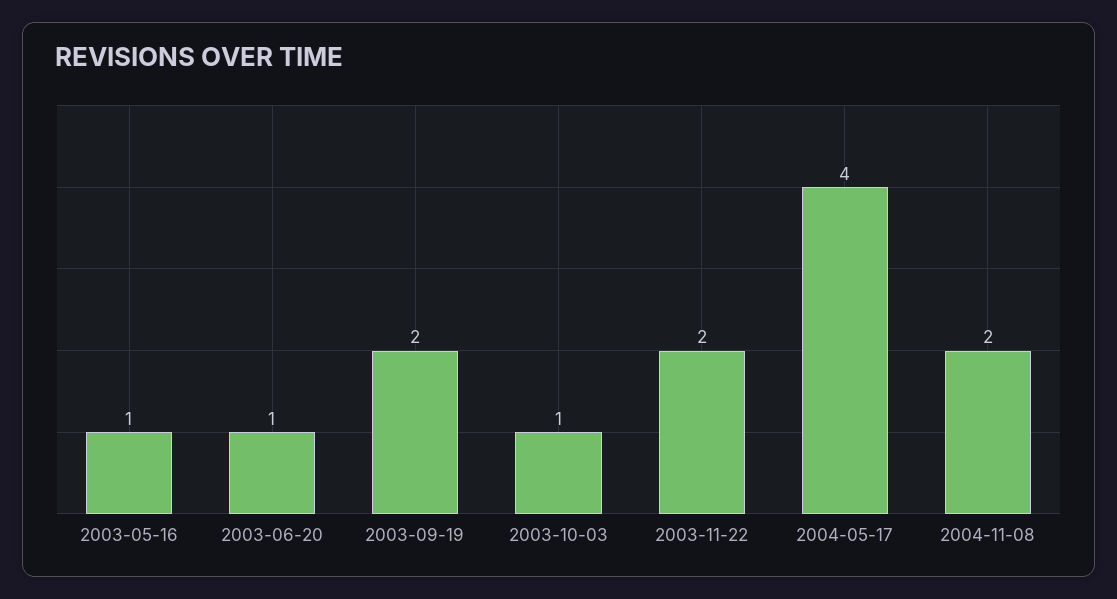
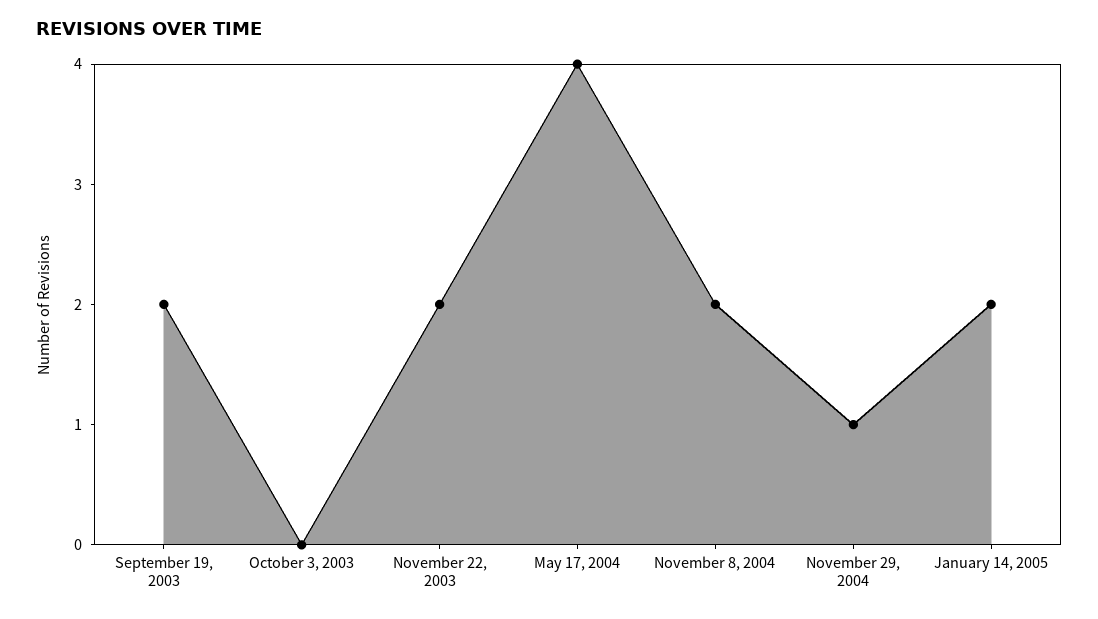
2003-05-16: 1 -> none
2003-06-20: 1 -> none
2003-10-03: 1 -> 0
November 29, 2004: none -> 1
January 14, 2005: none -> 2

